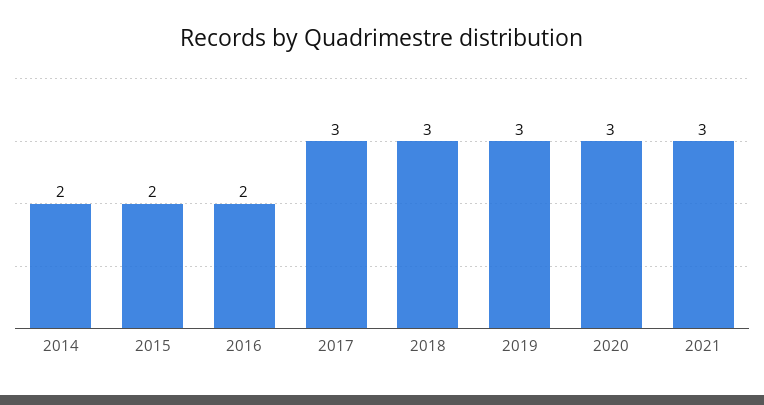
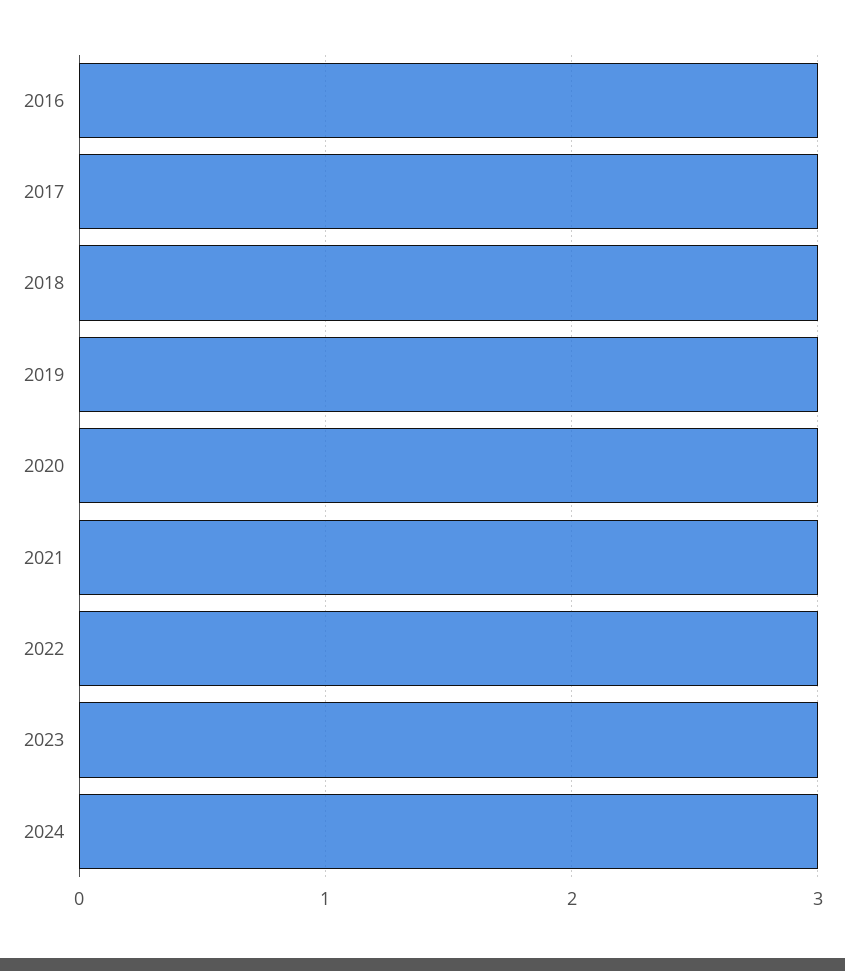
2014: 2 -> none
2015: 2 -> none
2016: 2 -> 3
2022: none -> 3
2023: none -> 3
2024: none -> 3

